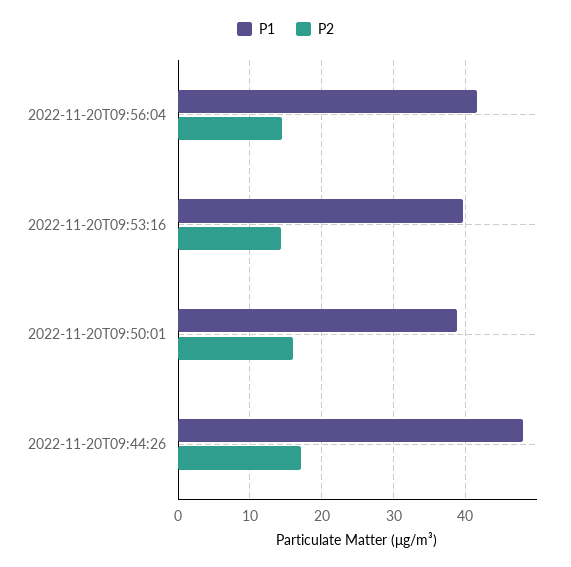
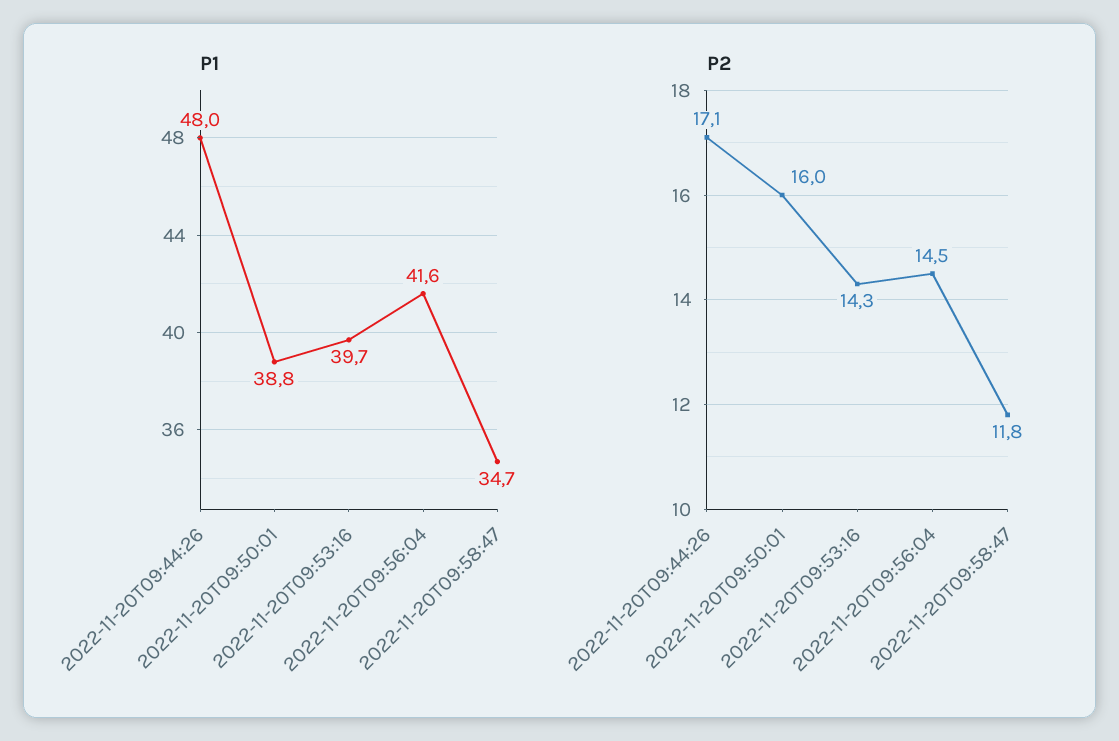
P1, 2022-11-20T09:58:47: none -> 34.7
P2, 2022-11-20T09:58:47: none -> 11.8

